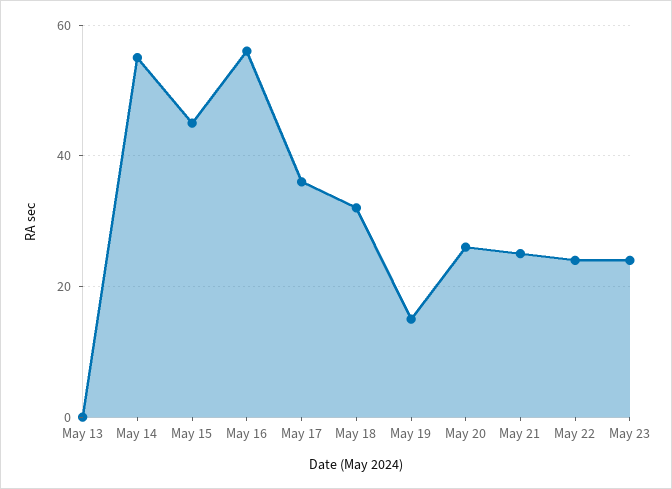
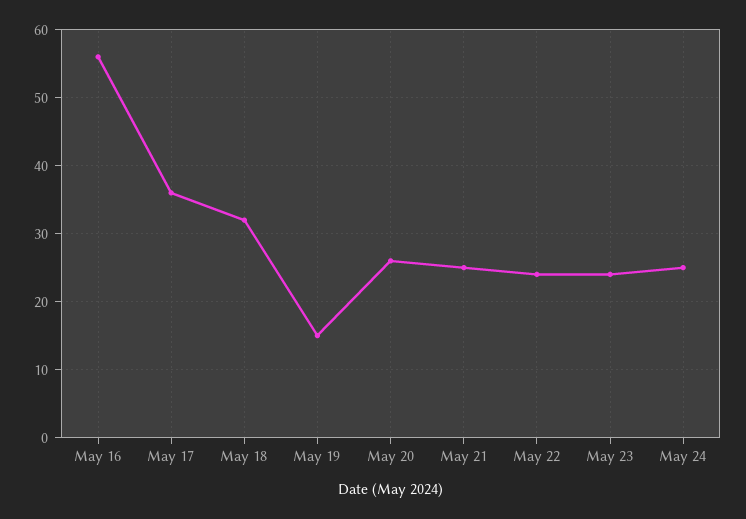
May 13: 0 -> none
May 14: 55 -> none
May 15: 45 -> none
May 24: none -> 25

